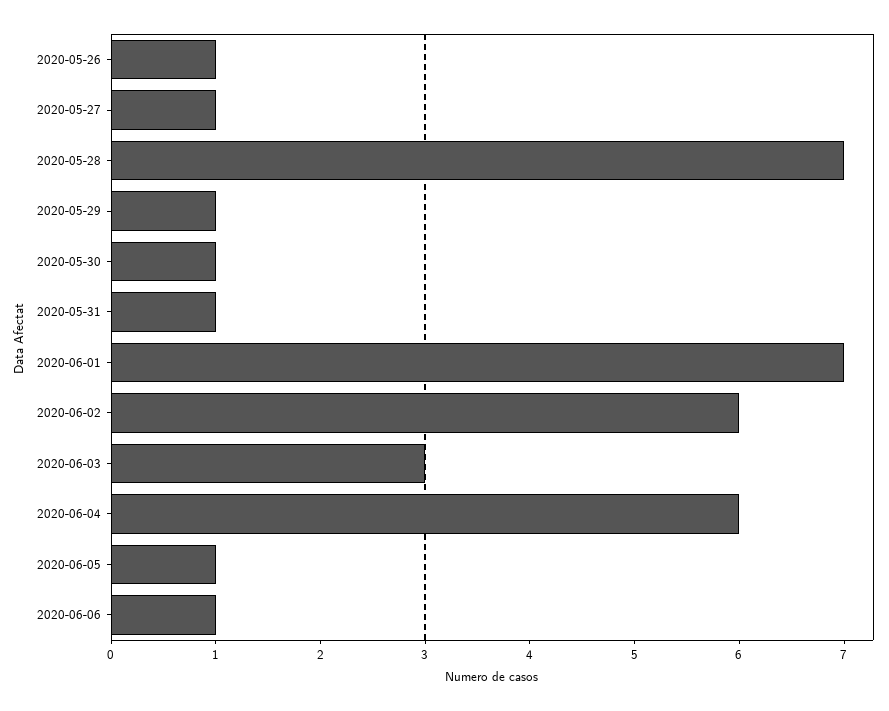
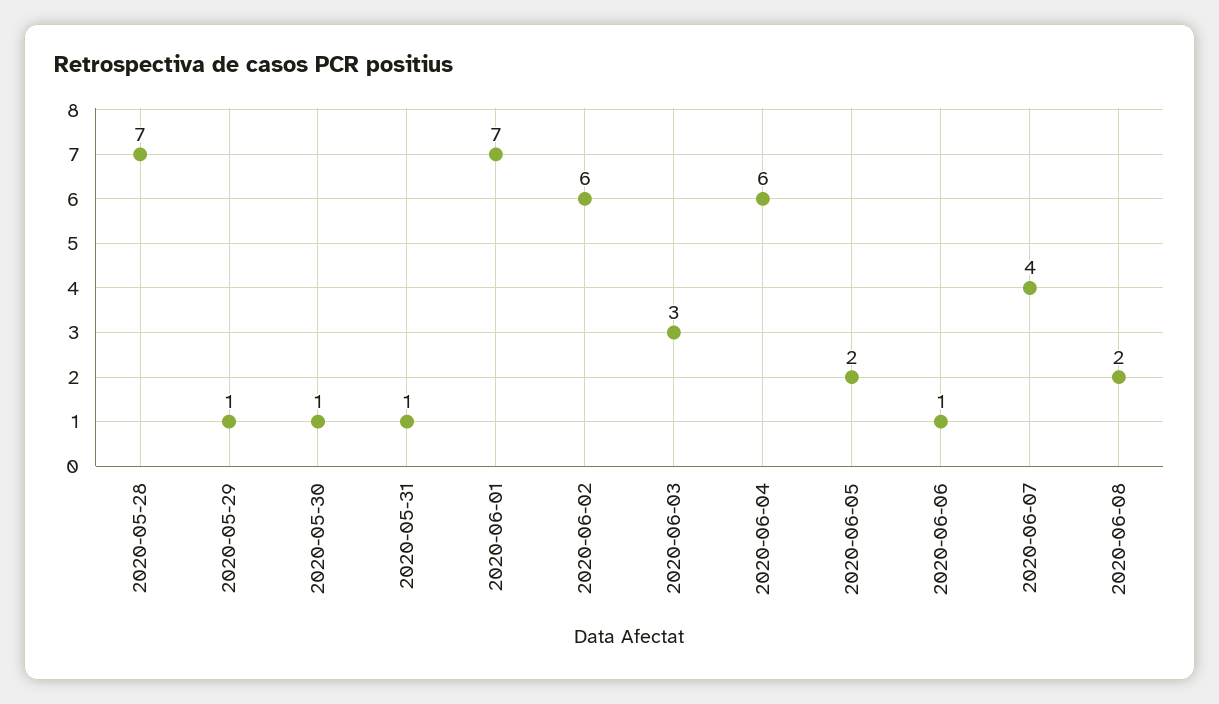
2020-05-26: 1 -> none
2020-05-27: 1 -> none
2020-06-05: 1 -> 2
2020-06-07: none -> 4
2020-06-08: none -> 2

